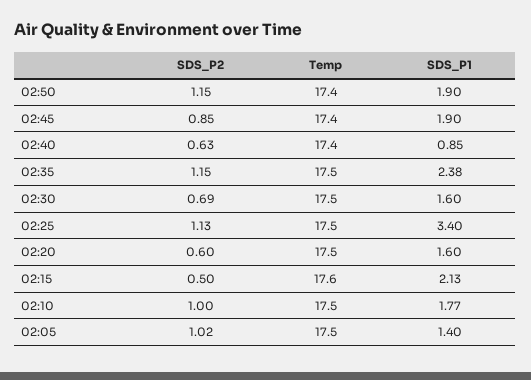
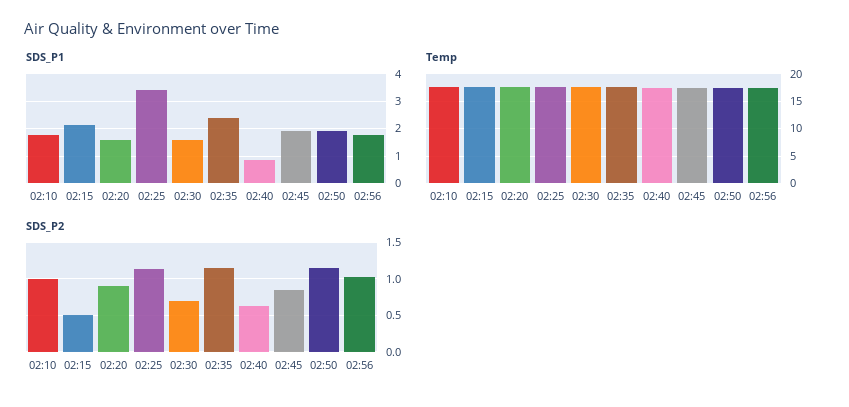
SDS_P2, 02:20: 0.6 -> 0.9
SDS_P2, 02:05: 1.02 -> none
Temp, 02:05: 17.5 -> none
SDS_P1, 02:05: 1.4 -> none
SDS_P1, 02:56: none -> 1.75
Temp, 02:56: none -> 17.5
SDS_P2, 02:56: none -> 1

